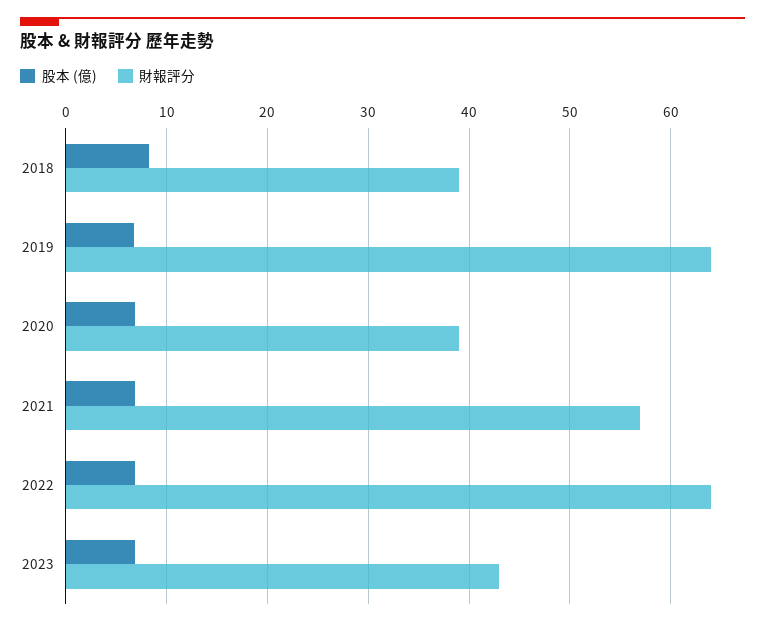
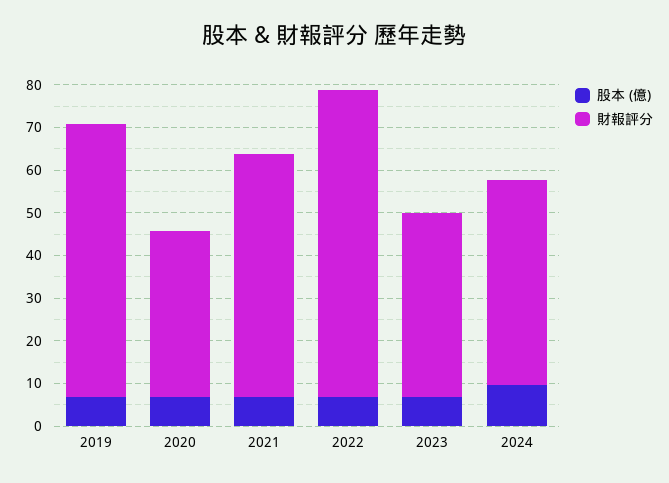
股本 (億), 2018: 8 -> none
財報評分, 2018: 39 -> none
財報評分, 2022: 64 -> 72
股本 (億), 2024: none -> 10
財報評分, 2024: none -> 48

